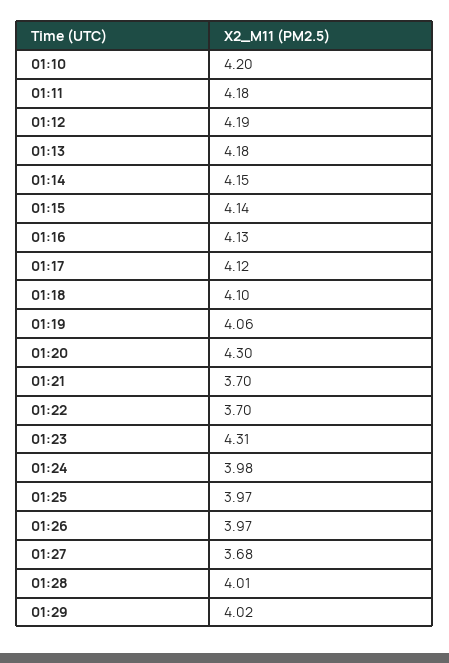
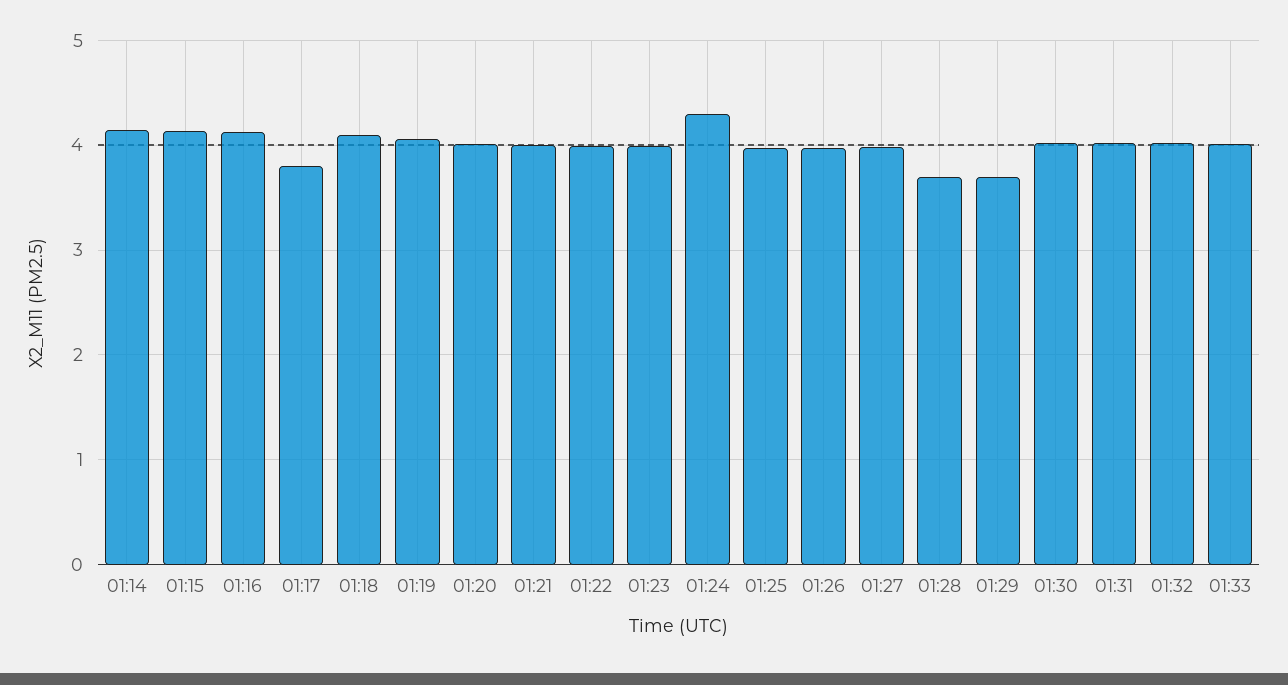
01:10: 4.2 -> none
01:11: 4.18 -> none
01:12: 4.19 -> none
01:13: 4.18 -> none
01:17: 4.12 -> 3.8
01:20: 4.3 -> 4
01:21: 3.7 -> 4
01:22: 3.7 -> 4
01:23: 4.31 -> 4
01:24: 3.98 -> 4.3
01:27: 3.68 -> 4
01:28: 4.01 -> 3.7
01:29: 4.02 -> 3.7
01:30: none -> 4
01:31: none -> 4
01:32: none -> 4
01:33: none -> 4

